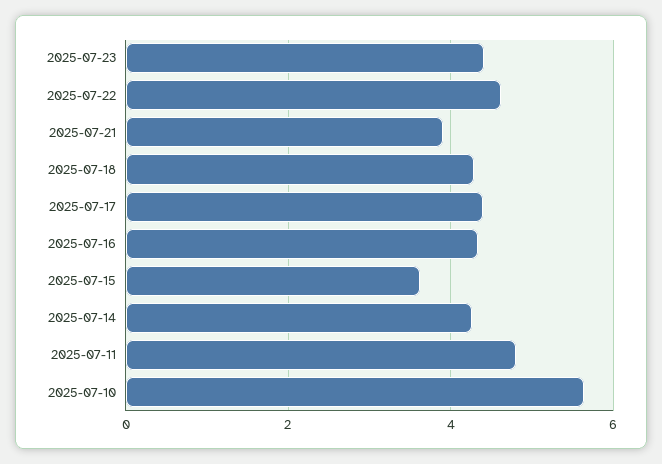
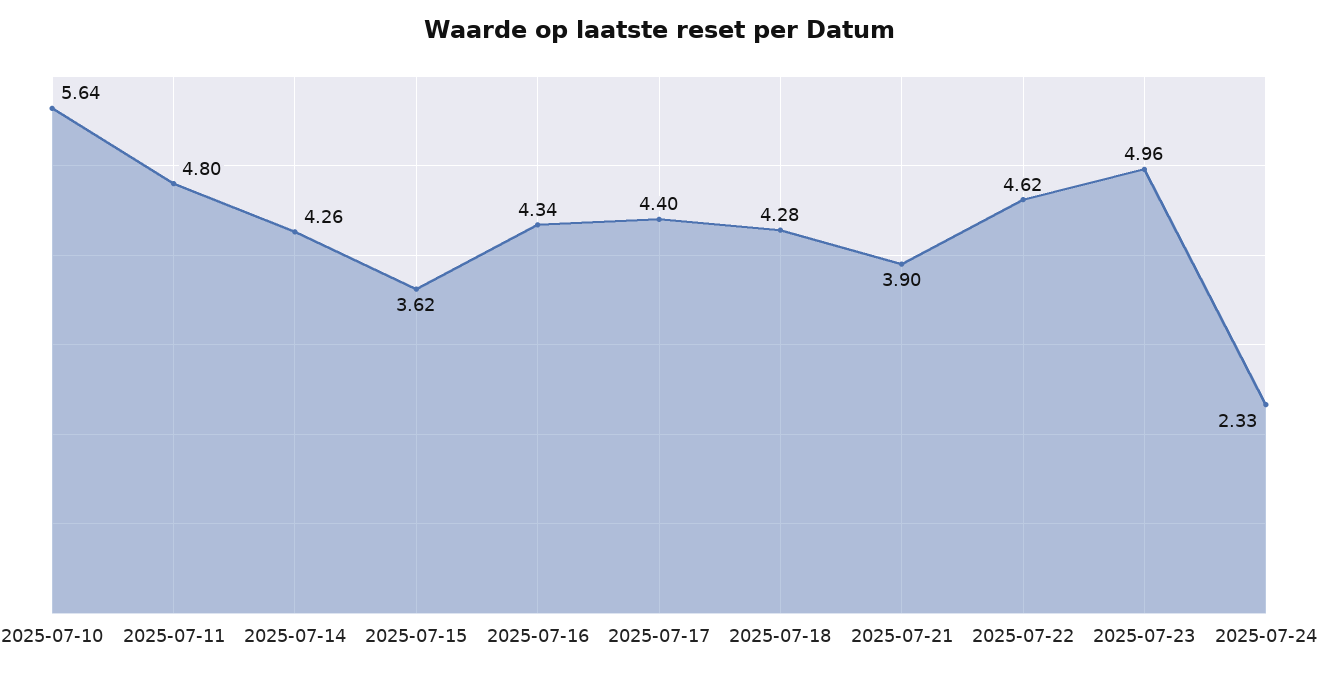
2025-07-23: 4.4 -> 4.96
2025-07-24: none -> 2.33

